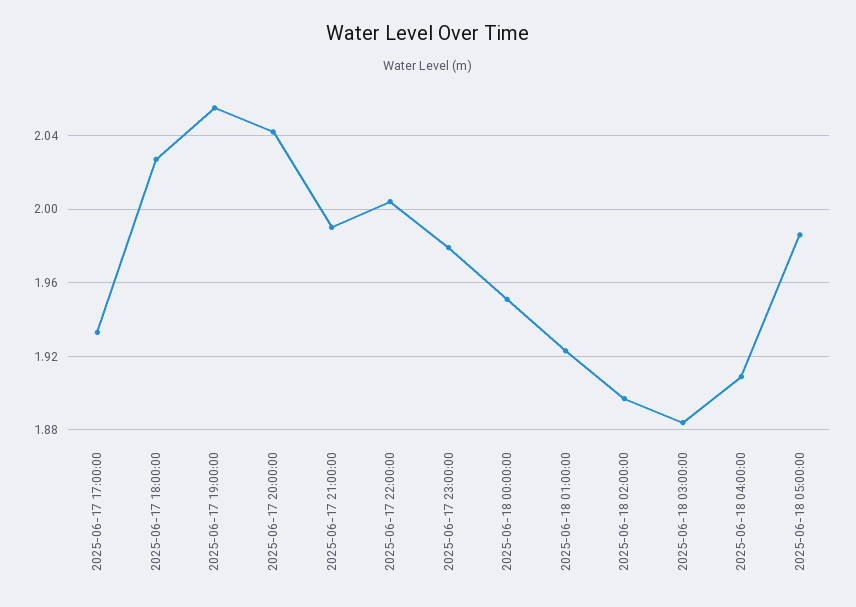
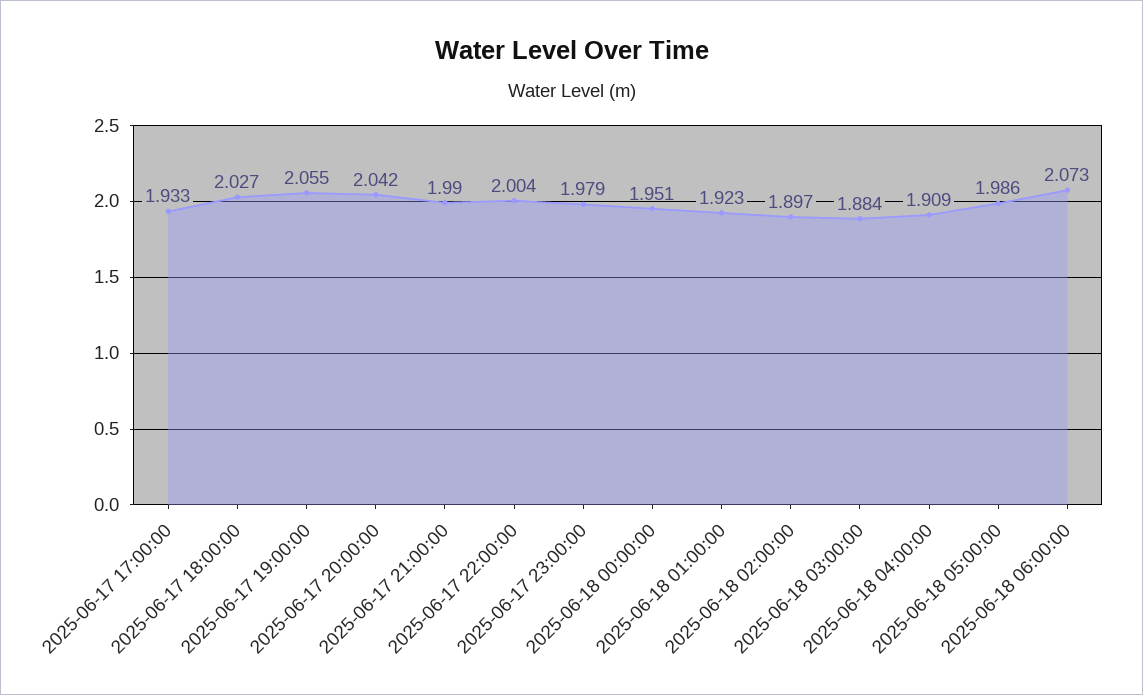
2025-06-18 06:00:00: none -> 2.073

